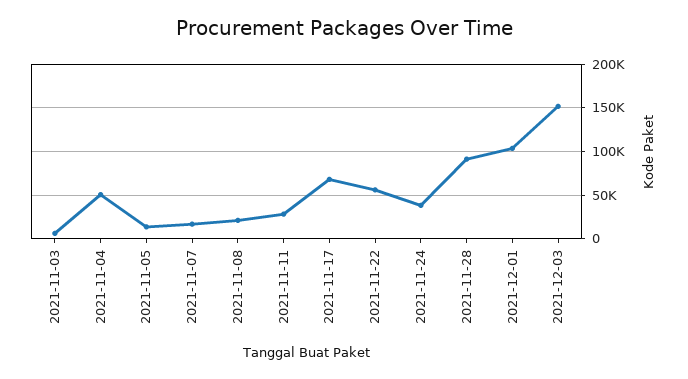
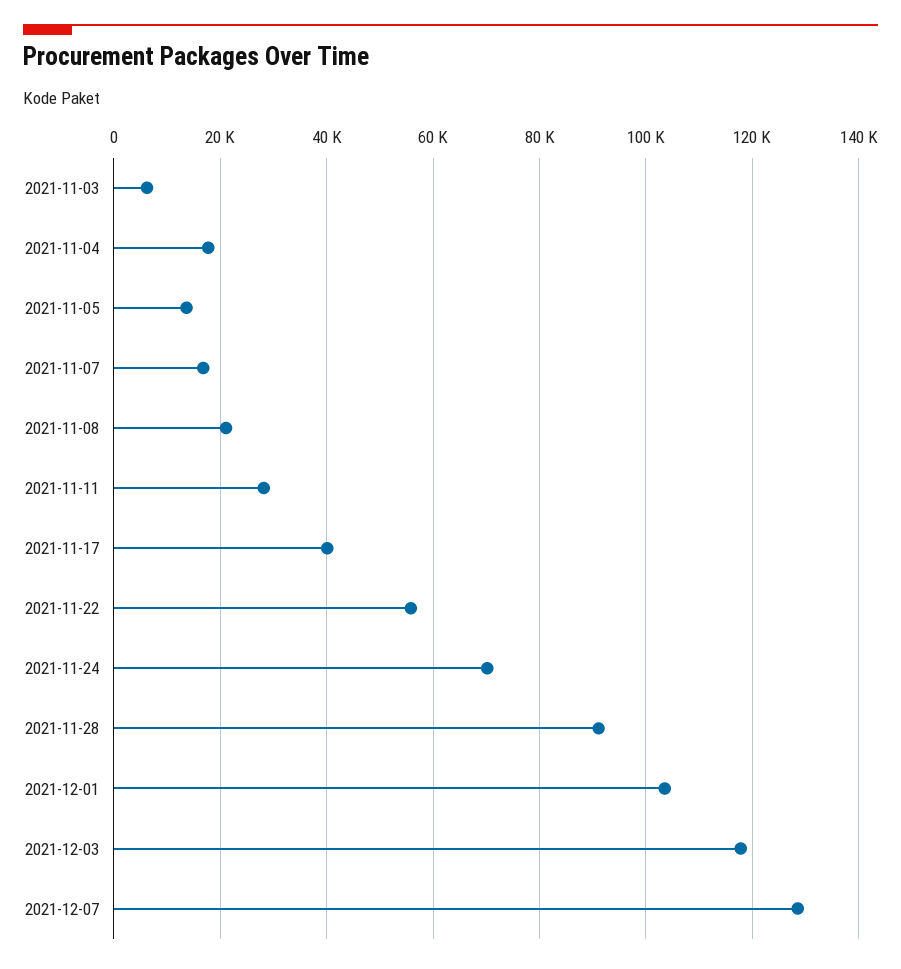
2021-11-04: 50000 -> 18000
2021-11-17: 70000 -> 40000
2021-11-24: 40000 -> 70000
2021-12-03: 150000 -> 118000
2021-12-07: none -> 128000

